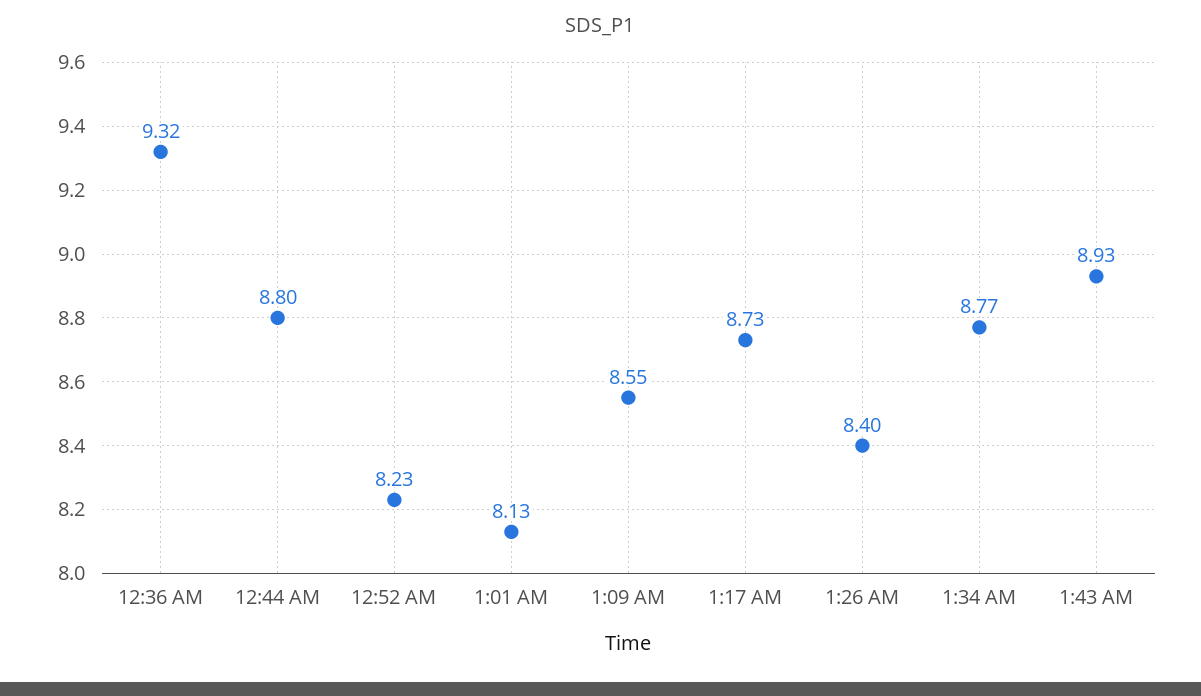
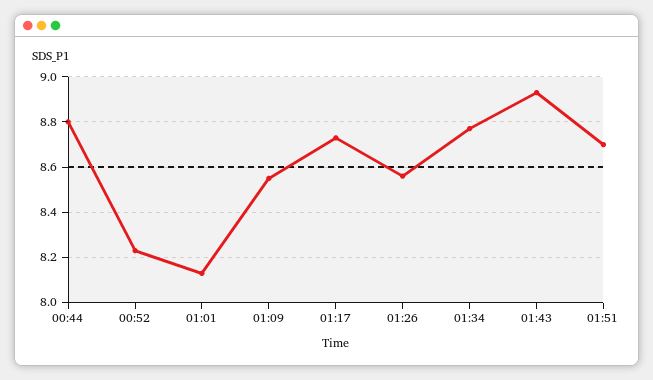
12:36 AM: 9.32 -> none
1:26 AM: 8.4 -> 8.55
01:51: none -> 8.7

